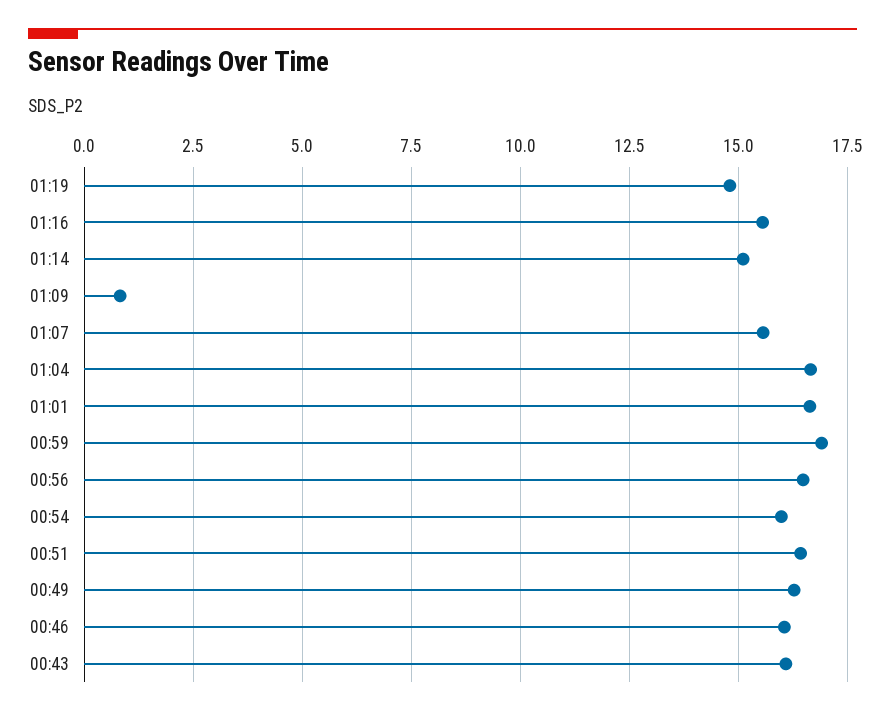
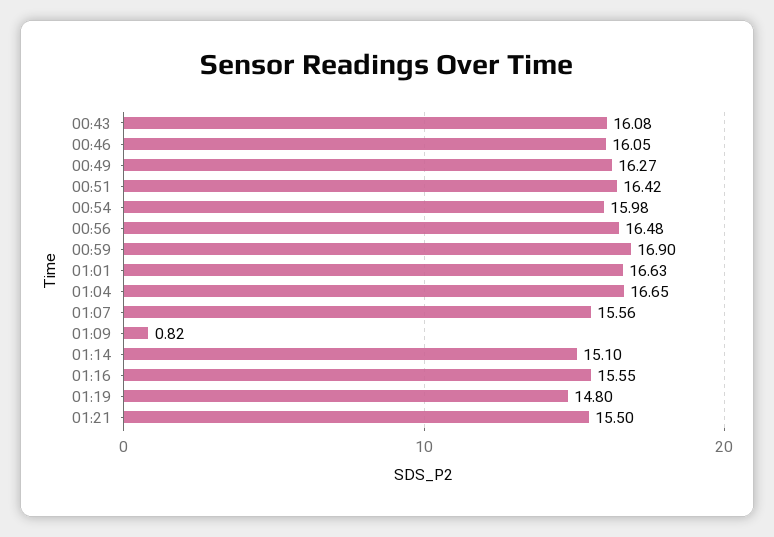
01:21: none -> 15.5

